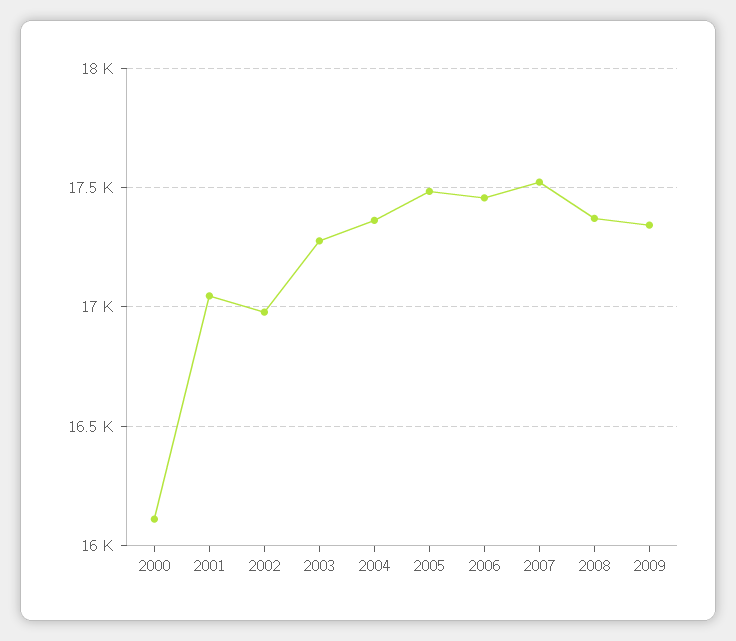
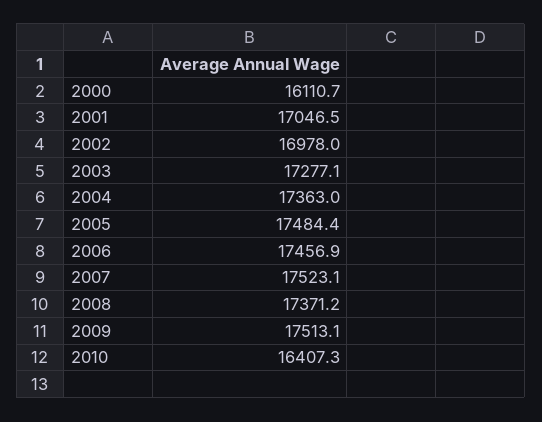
2009: 17350 -> 17513.1
2010: none -> 16407.3

